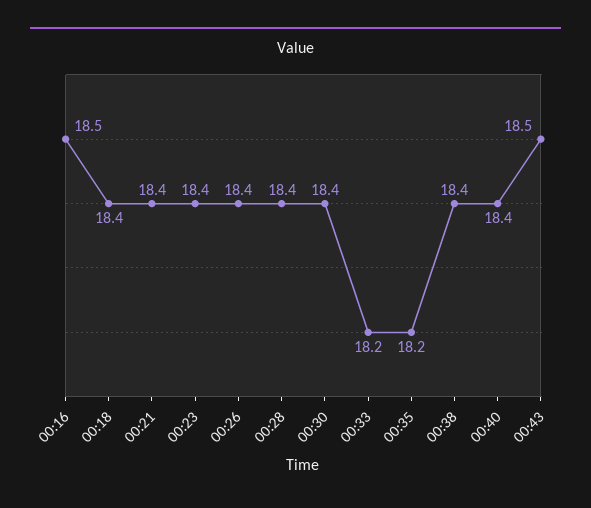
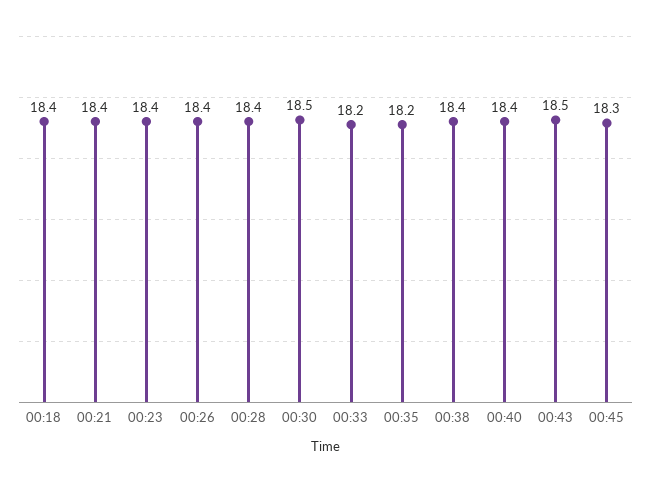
00:16: 18.5 -> none
00:30: 18.4 -> 18.5
00:45: none -> 18.3

